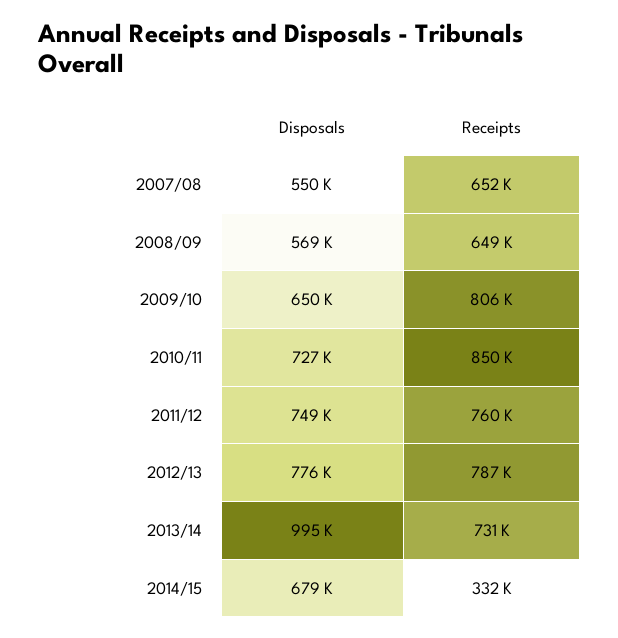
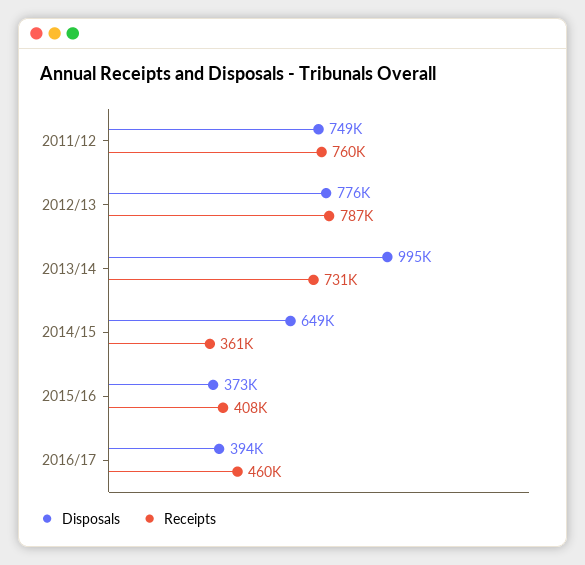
Disposals, 2007/08: 550000 -> none
Receipts, 2007/08: 652000 -> none
Disposals, 2008/09: 569000 -> none
Receipts, 2008/09: 649000 -> none
Disposals, 2009/10: 650000 -> none
Receipts, 2009/10: 806000 -> none
Disposals, 2010/11: 727000 -> none
Receipts, 2010/11: 850000 -> none
Disposals, 2014/15: 679000 -> 649000
Receipts, 2014/15: 332000 -> 361000
Disposals, 2015/16: none -> 373000
Receipts, 2015/16: none -> 408000
Disposals, 2016/17: none -> 394000
Receipts, 2016/17: none -> 460000

